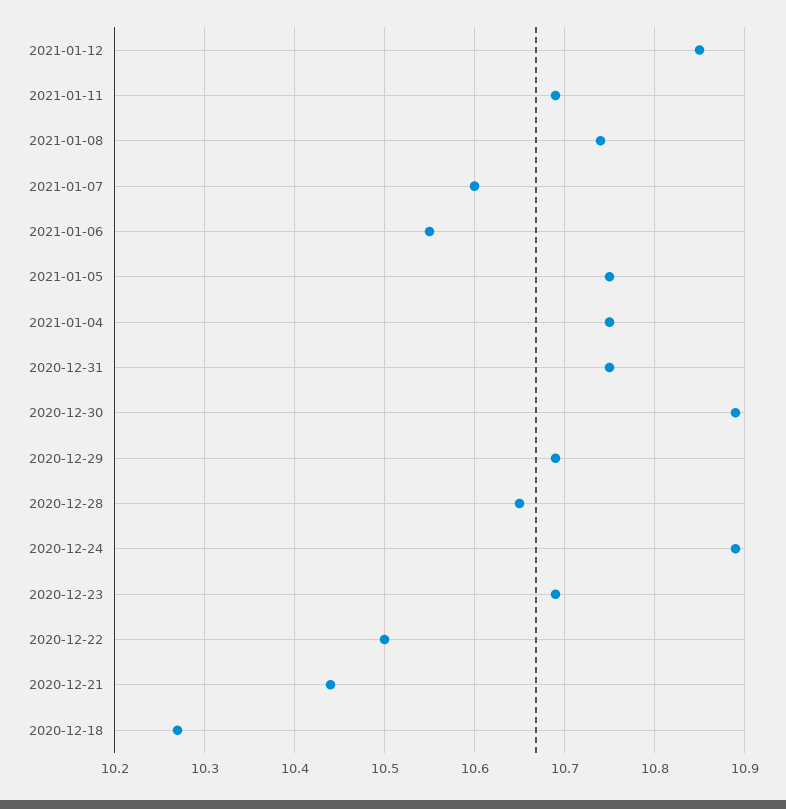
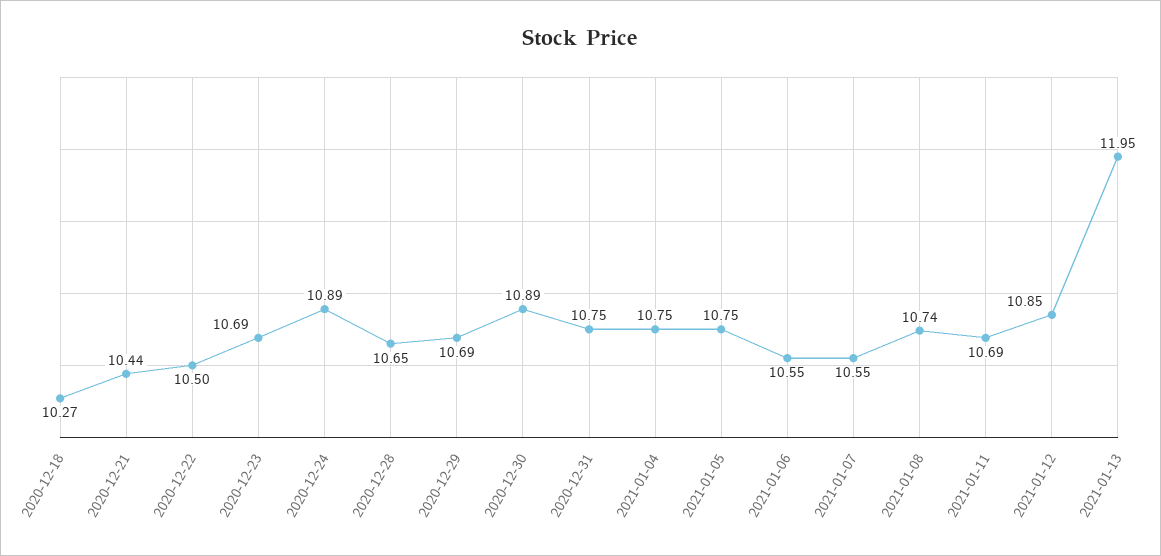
2021-01-07: 10.6 -> 10.55
2021-01-13: none -> 11.95

